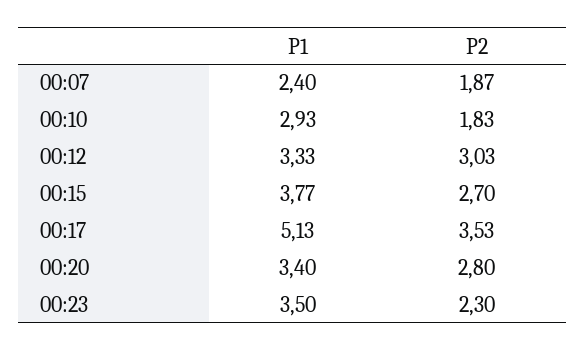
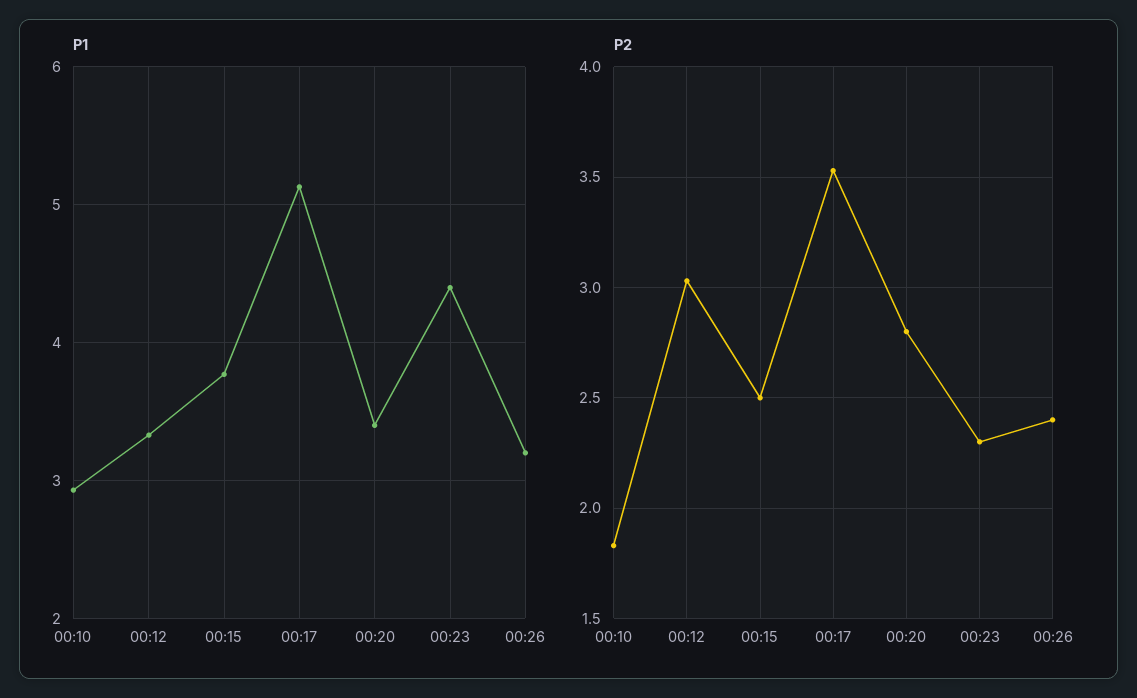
P1, 00:07: 2.4 -> none
P2, 00:07: 1.87 -> none
P2, 00:15: 2.7 -> 2.5
P1, 00:23: 3.5 -> 4.4
P1, 00:26: none -> 3.2
P2, 00:26: none -> 2.4

